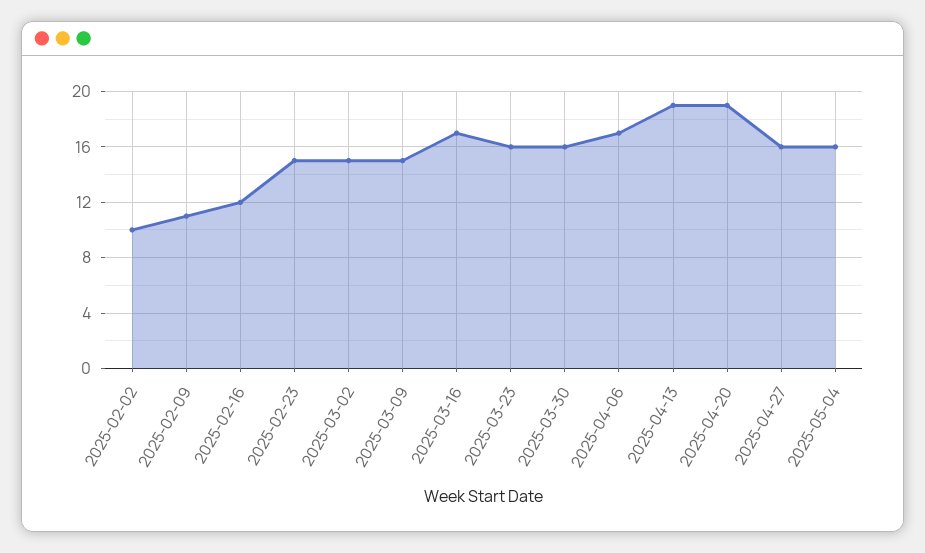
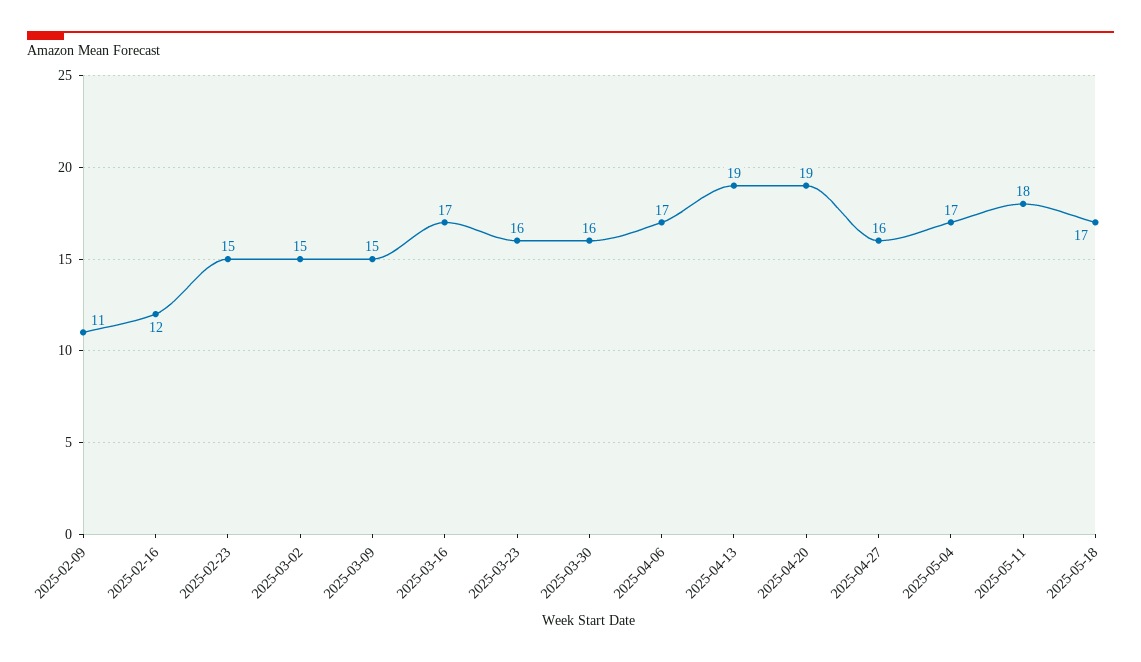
2025-02-02: 10 -> none
2025-05-04: 16 -> 17
2025-05-11: none -> 18
2025-05-18: none -> 17

